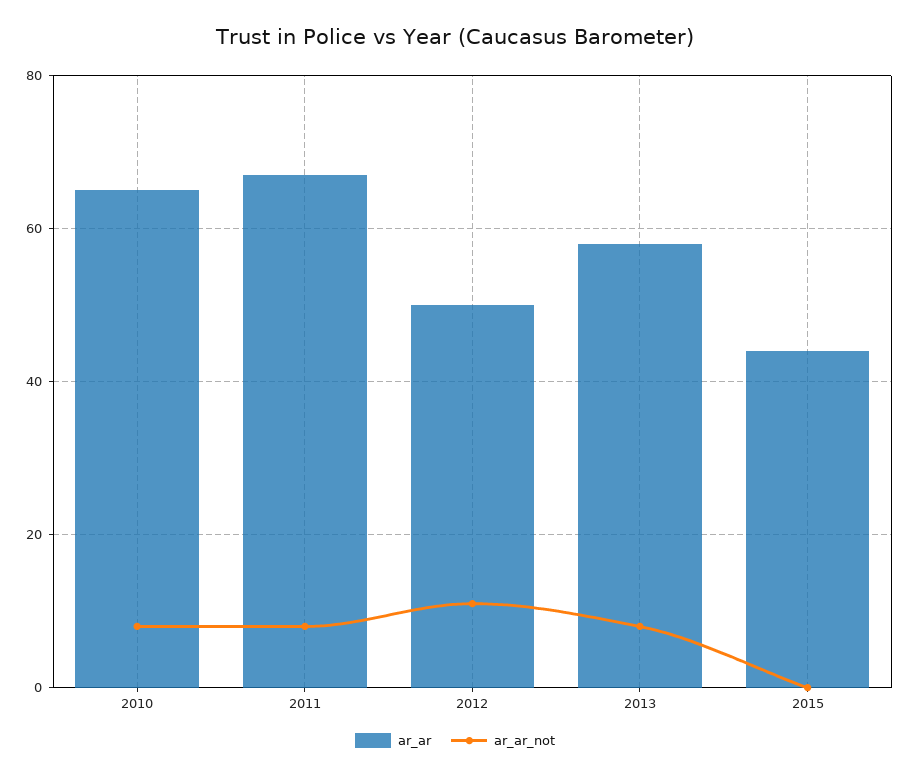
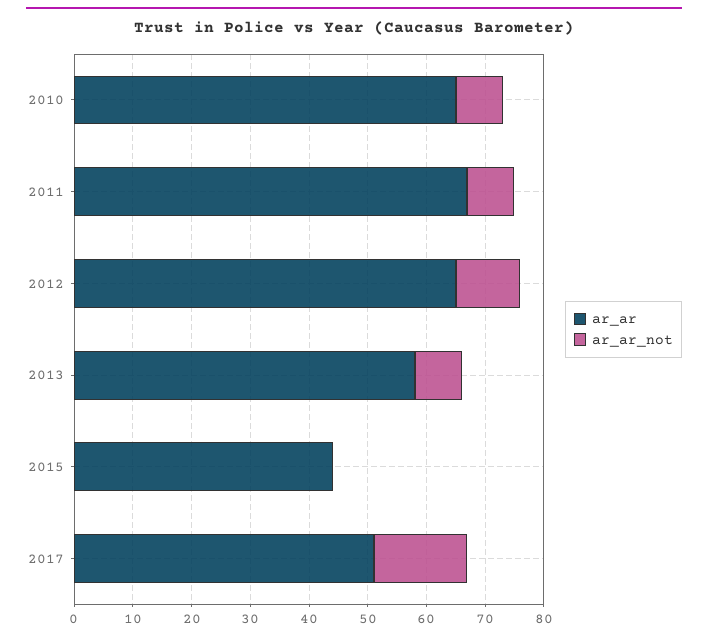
ar_ar, 2012: 50 -> 65
ar_ar, 2017: none -> 50
ar_ar_not, 2017: none -> 15

